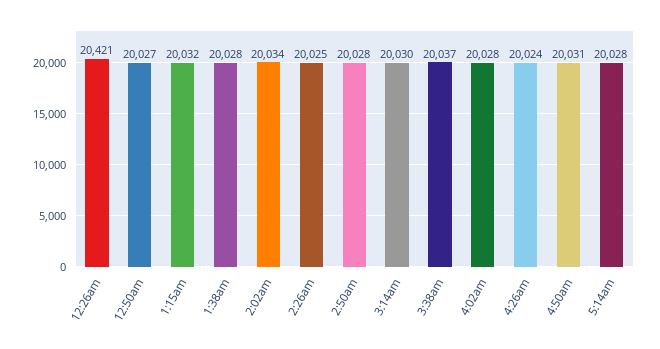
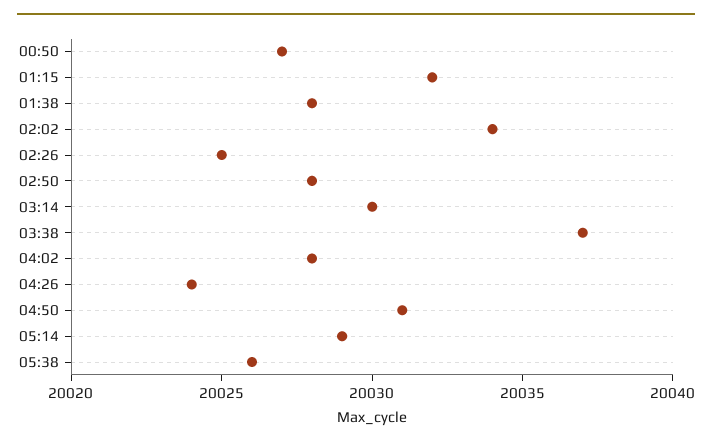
12:26am: 20421 -> none
5:14am: 20028 -> 20029
05:38: none -> 20026

